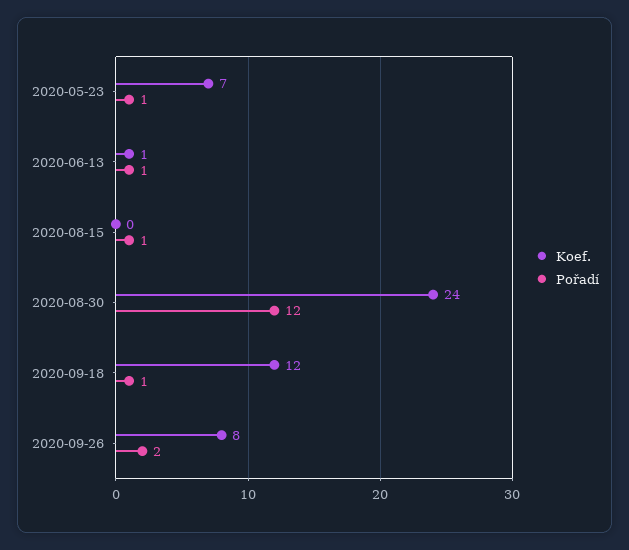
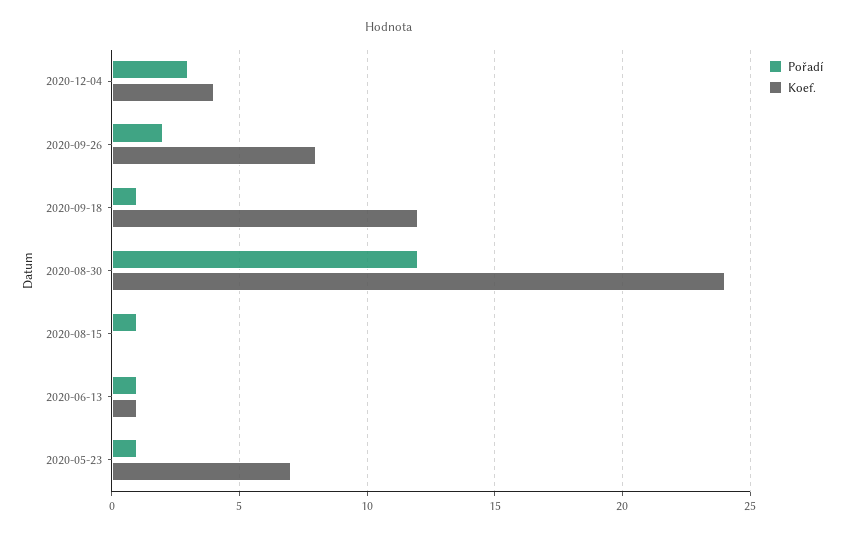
Pořadí, 2020-12-04: none -> 3
Koef., 2020-12-04: none -> 4

